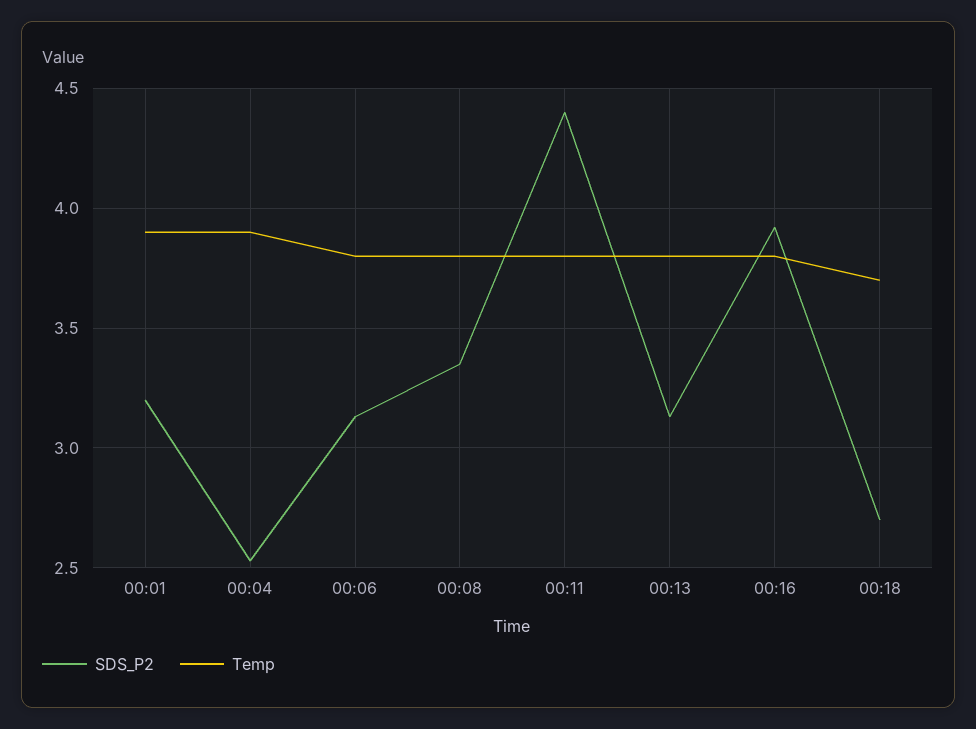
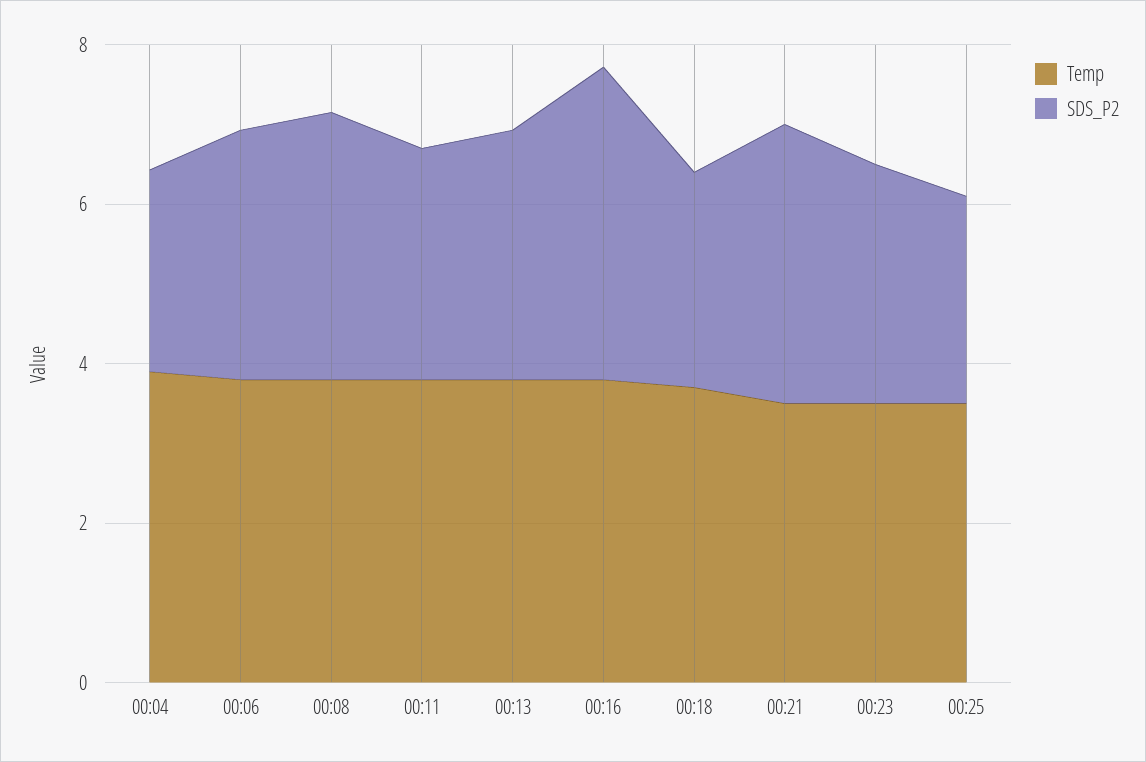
SDS_P2, 00:01: 3.2 -> none
Temp, 00:01: 3.9 -> none
SDS_P2, 00:11: 4.4 -> 3
Temp, 00:21: none -> 3.5
SDS_P2, 00:21: none -> 3.5
Temp, 00:23: none -> 3.5
SDS_P2, 00:23: none -> 3
Temp, 00:25: none -> 3.5
SDS_P2, 00:25: none -> 2.5

